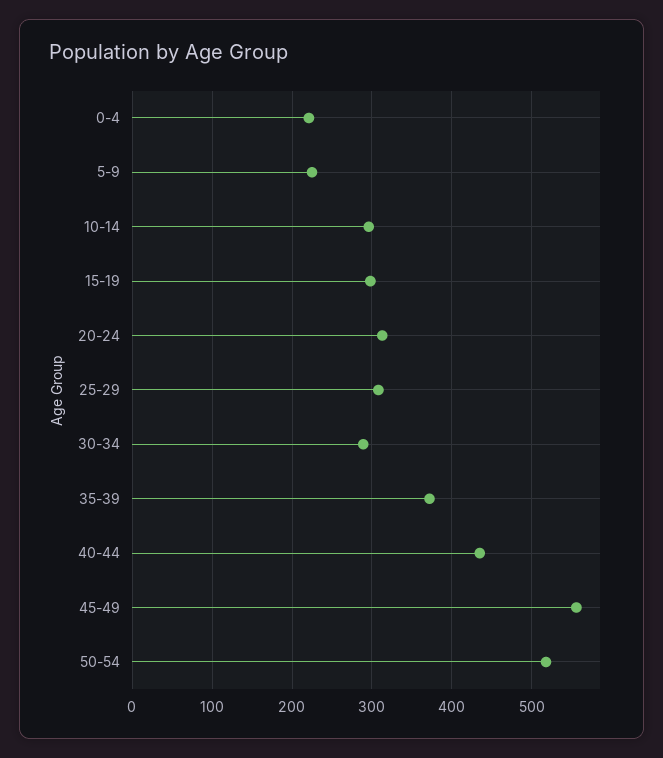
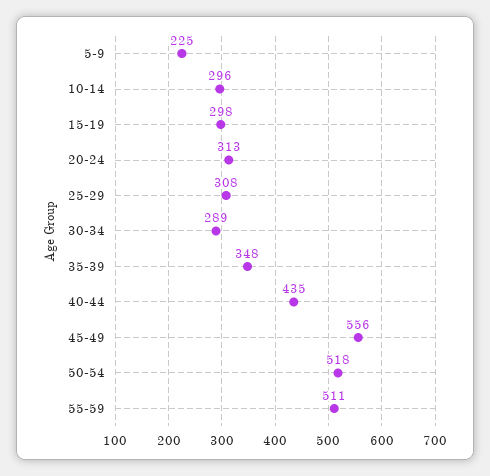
0-4: 220 -> none
35-39: 370 -> 348
55-59: none -> 511

